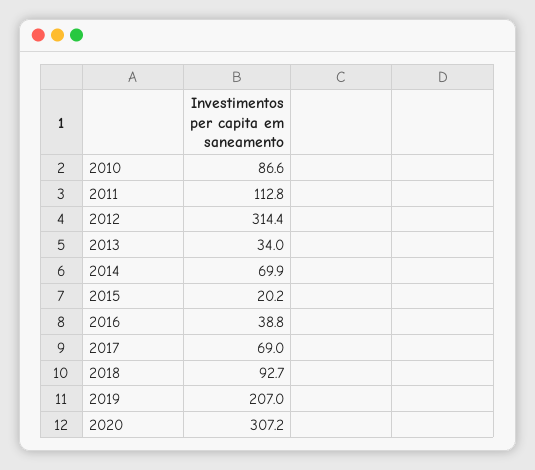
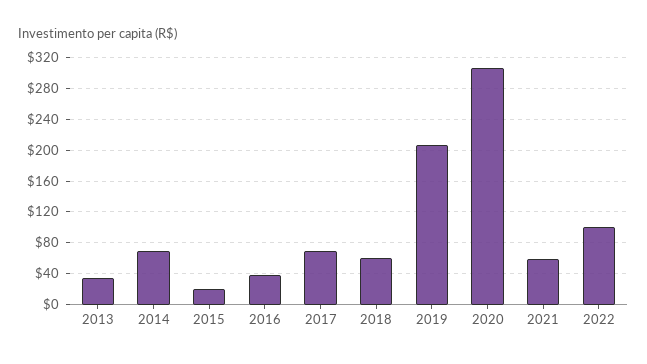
2010: 86.6 -> none
2011: 112.8 -> none
2012: 314.4 -> none
2018: 92.7 -> 60
2021: none -> 60
2022: none -> 100

